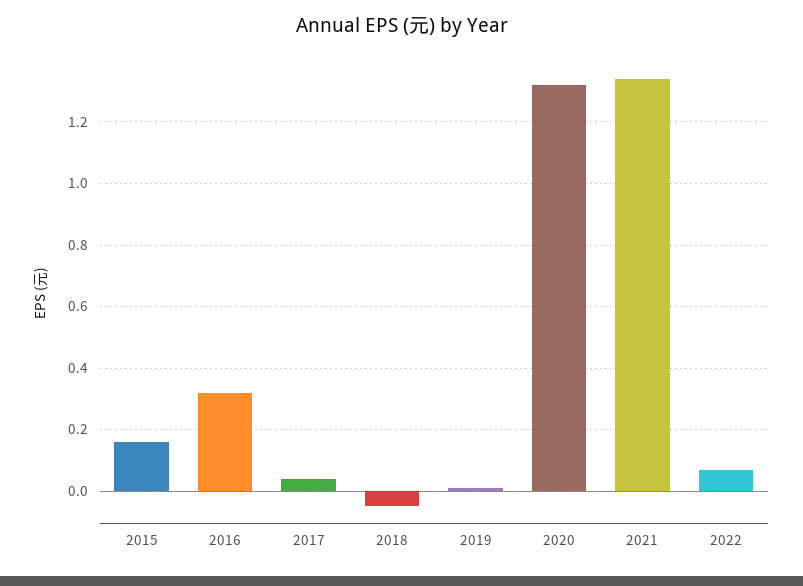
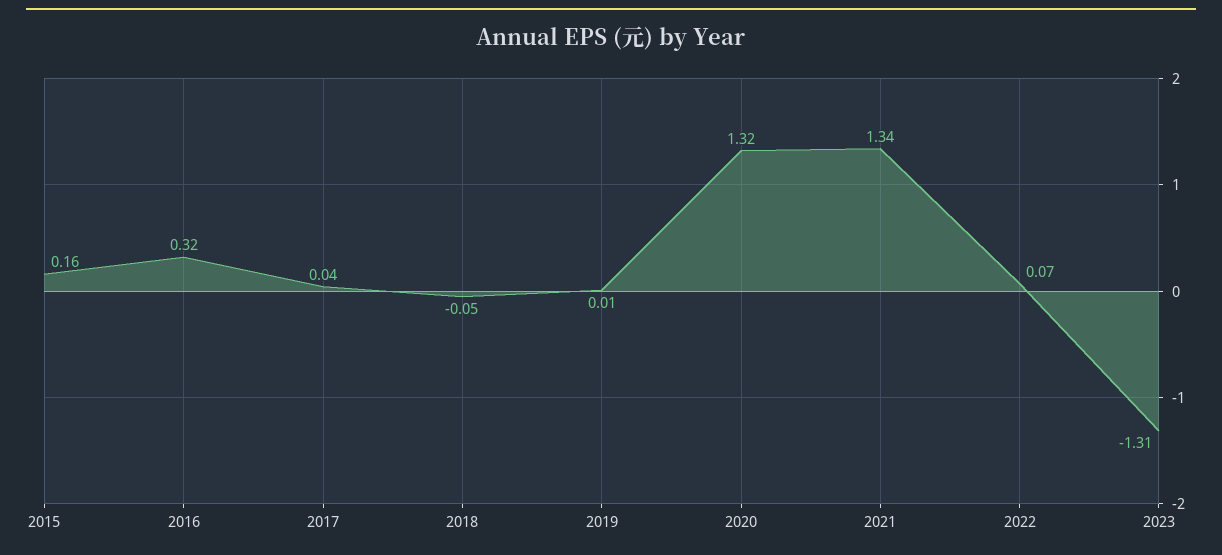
2023: none -> -1.31

